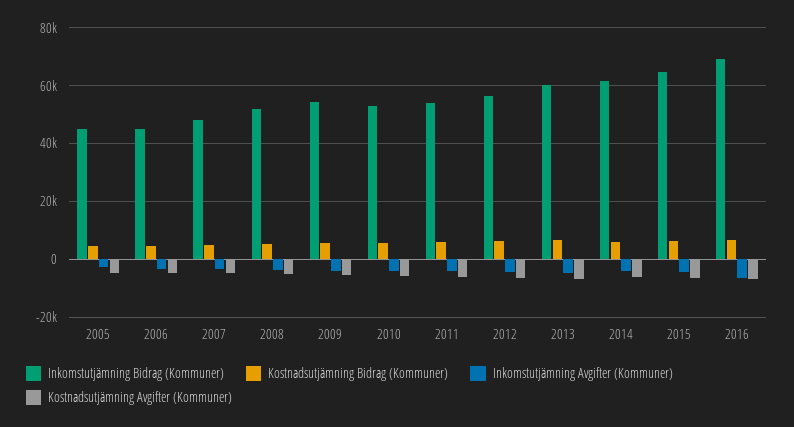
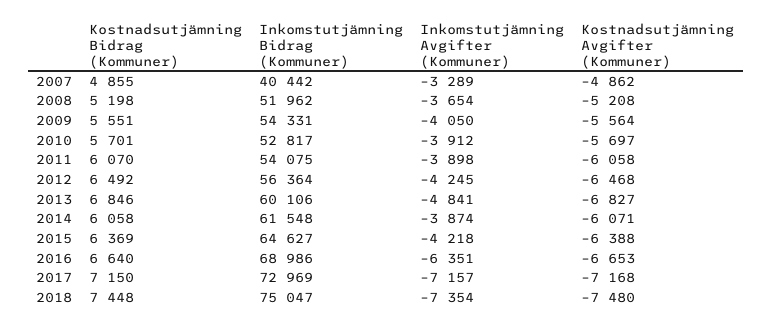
Inkomstutjämning Bidrag (Kommuner), 2005: 45000 -> none
Kostnadsutjämning Bidrag (Kommuner), 2005: 5000 -> none
Inkomstutjämning Avgifter (Kommuner), 2005: -2500 -> none
Kostnadsutjämning Avgifter (Kommuner), 2005: -5000 -> none
Inkomstutjämning Bidrag (Kommuner), 2006: 45000 -> none
Kostnadsutjämning Bidrag (Kommuner), 2006: 5000 -> none
Inkomstutjämning Avgifter (Kommuner), 2006: -2500 -> none
Kostnadsutjämning Avgifter (Kommuner), 2006: -5000 -> none
Inkomstutjämning Bidrag (Kommuner), 2007: 47500 -> 40442
Kostnadsutjämning Bidrag (Kommuner), 2017: none -> 7150
Inkomstutjämning Bidrag (Kommuner), 2017: none -> 72969
Inkomstutjämning Avgifter (Kommuner), 2017: none -> -7157
Kostnadsutjämning Avgifter (Kommuner), 2017: none -> -7168
Kostnadsutjämning Bidrag (Kommuner), 2018: none -> 7448
Inkomstutjämning Bidrag (Kommuner), 2018: none -> 75047
Inkomstutjämning Avgifter (Kommuner), 2018: none -> -7354
Kostnadsutjämning Avgifter (Kommuner), 2018: none -> -7480

